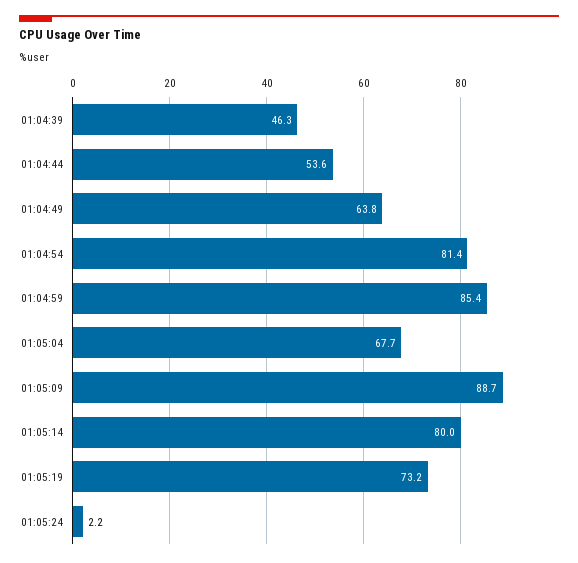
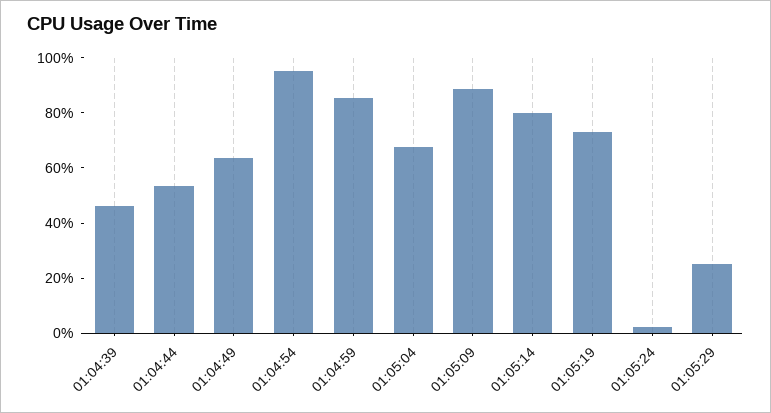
01:04:54: 81.4 -> 95
01:05:29: none -> 25

